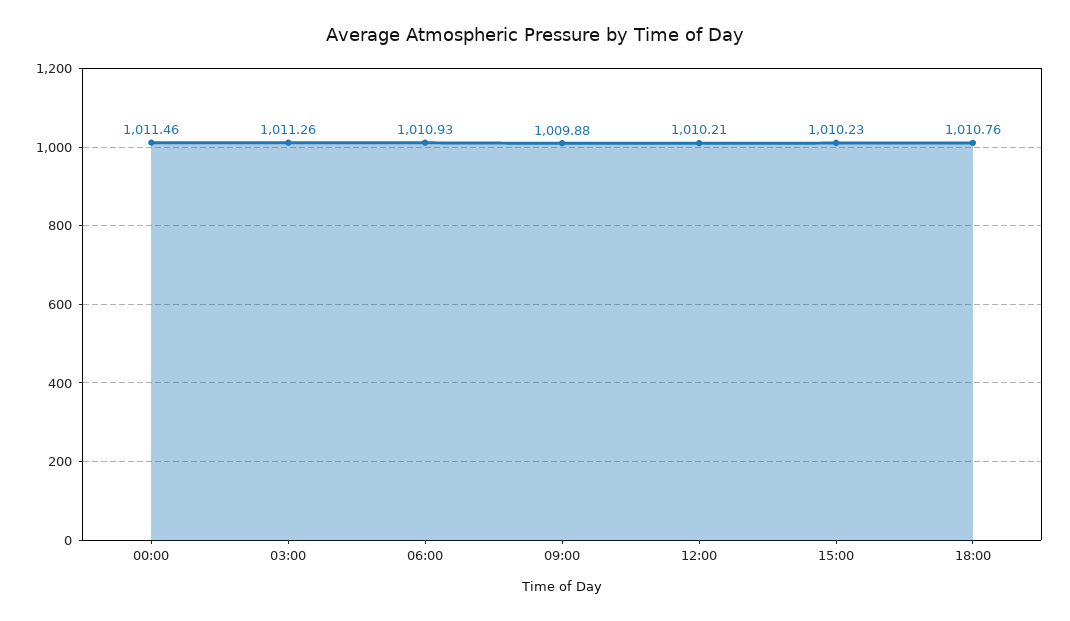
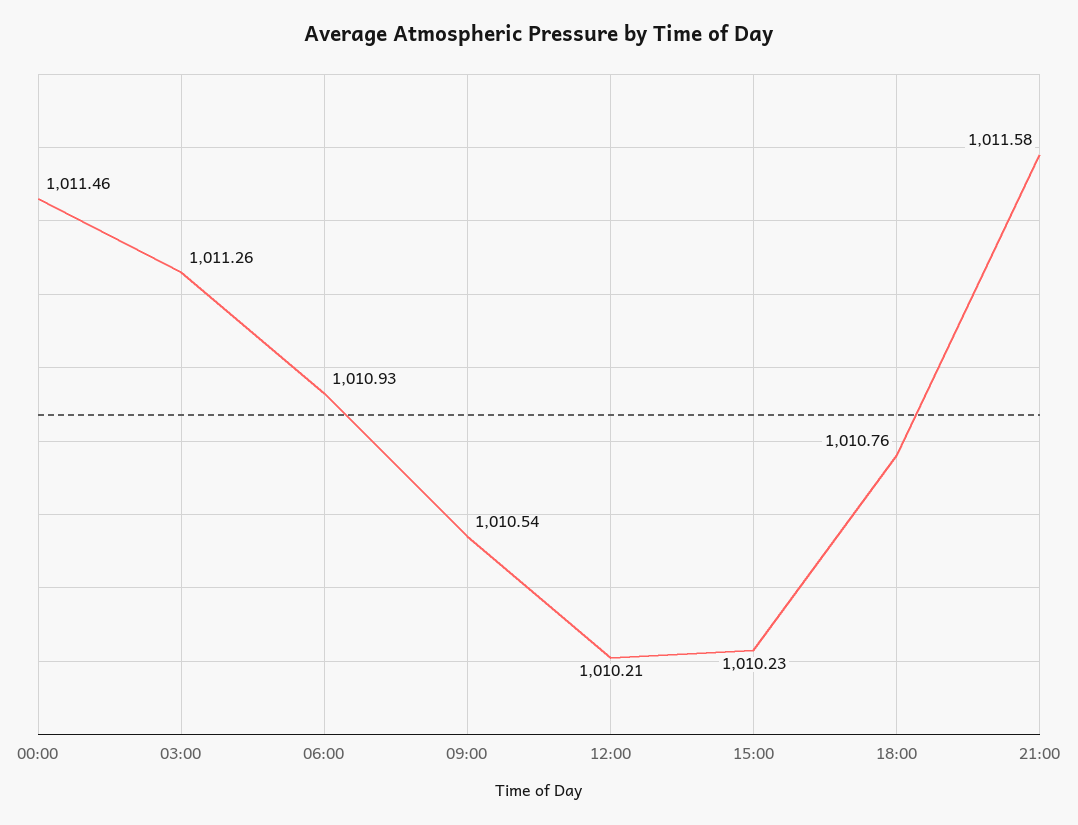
09:00: 1009.88 -> 1010.54
21:00: none -> 1011.58

